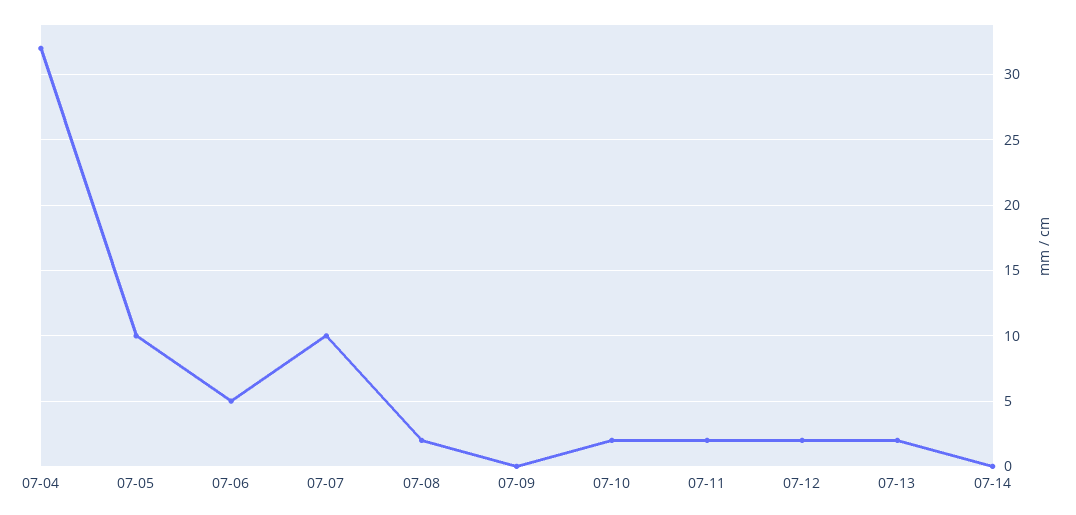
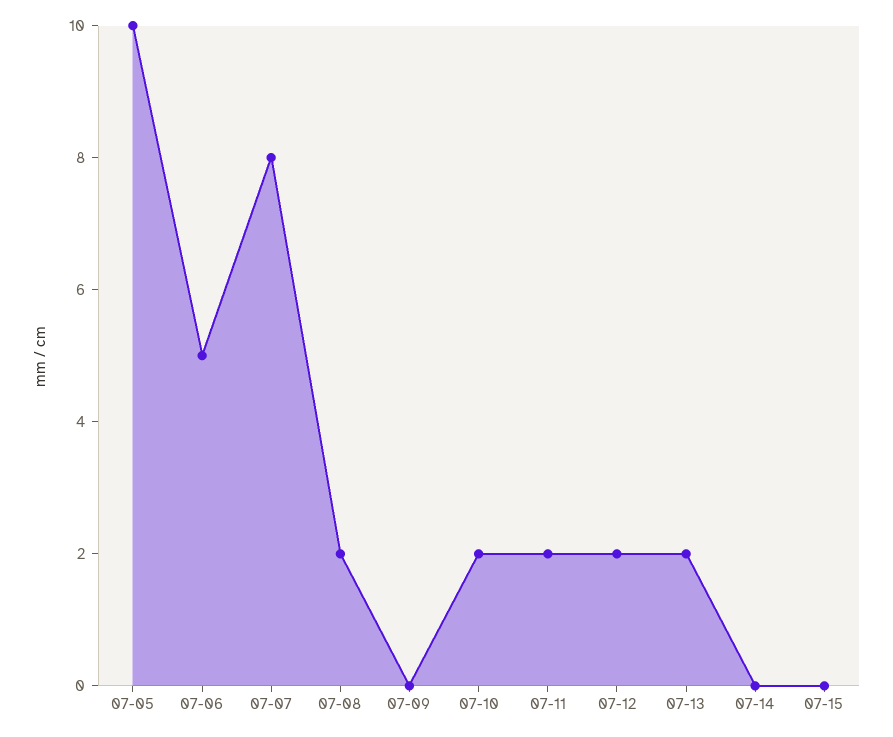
07-04: 32 -> none
07-07: 10 -> 8
07-15: none -> 0

